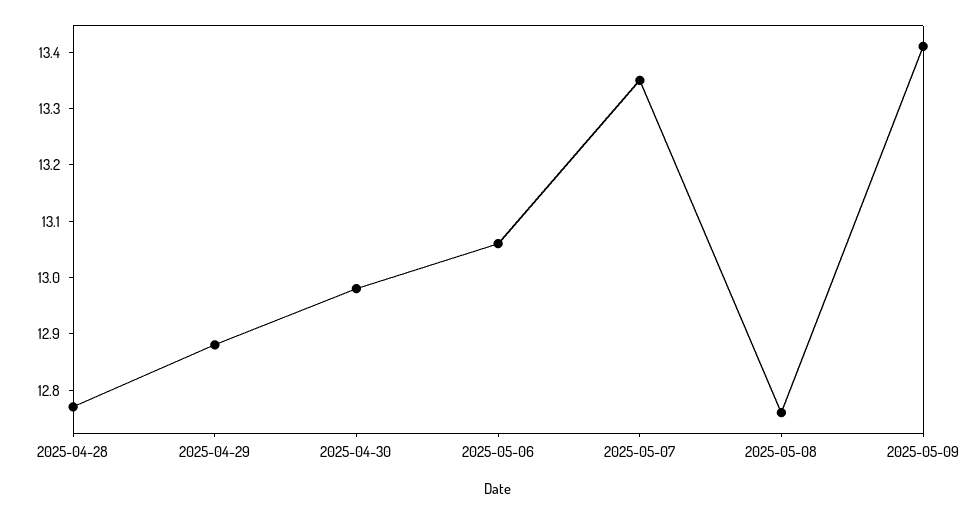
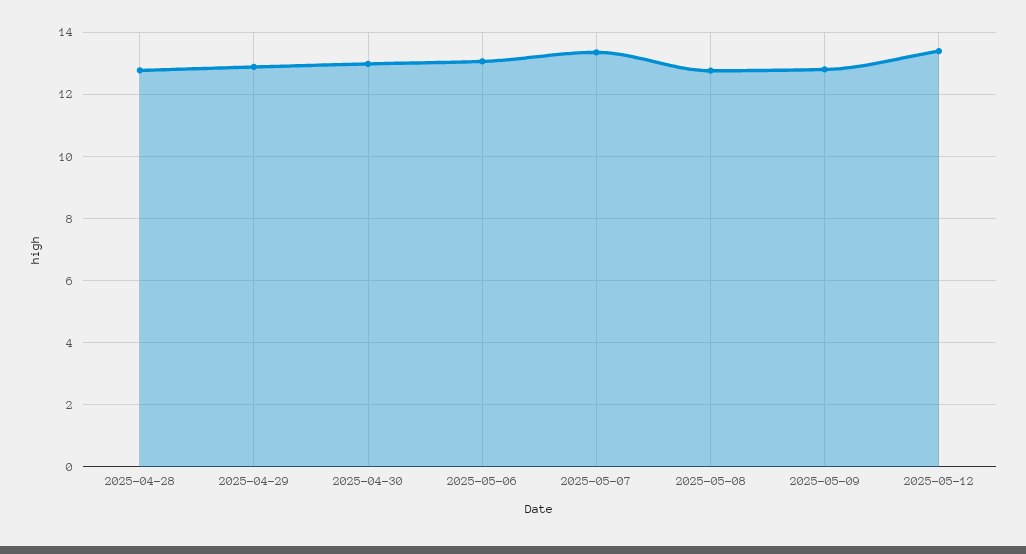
2025-05-09: 13.4 -> 12.8
2025-05-12: none -> 13.4

